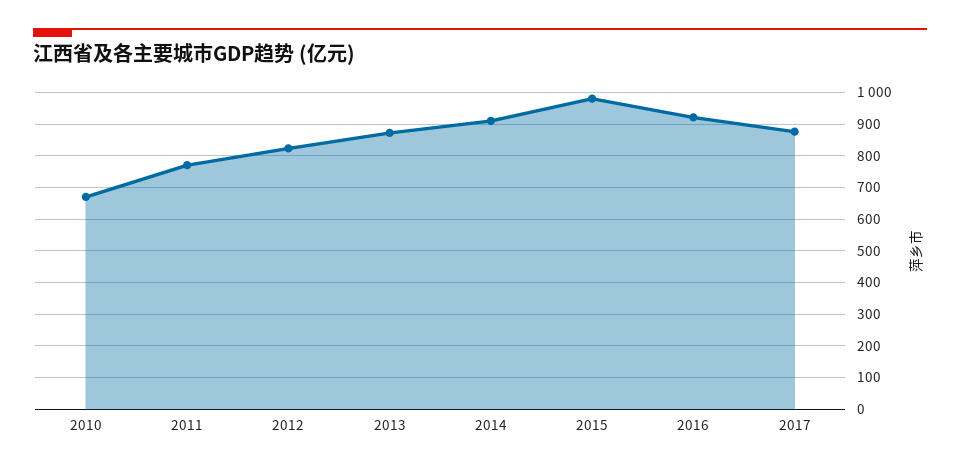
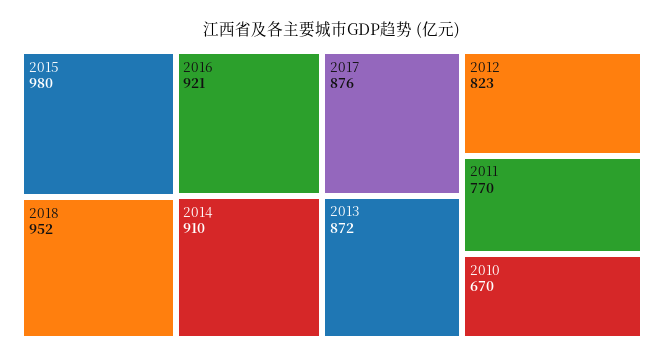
2018: none -> 952

